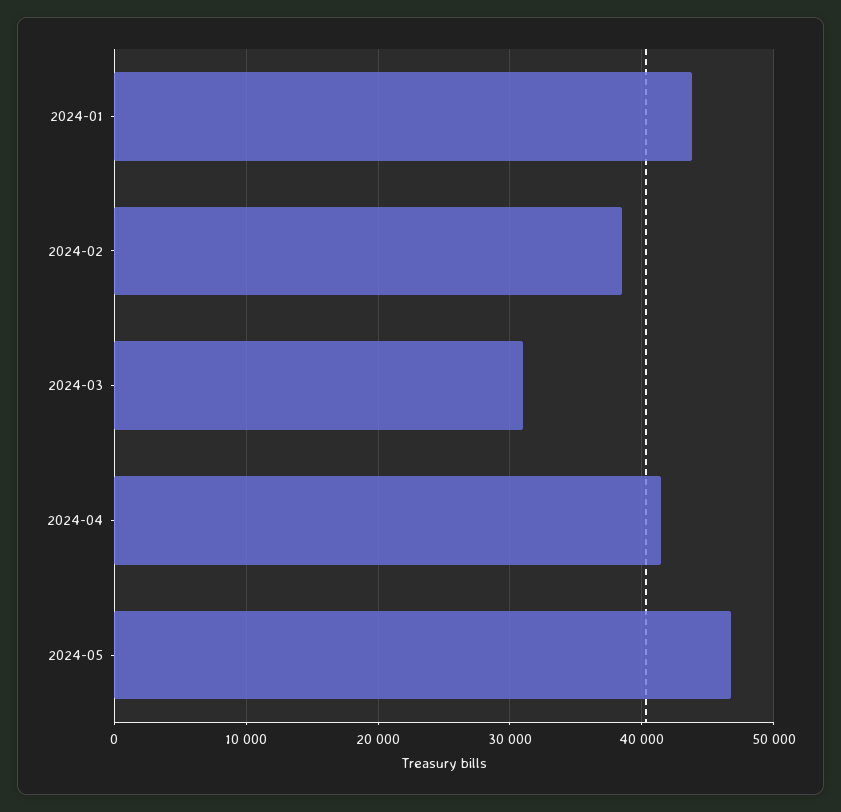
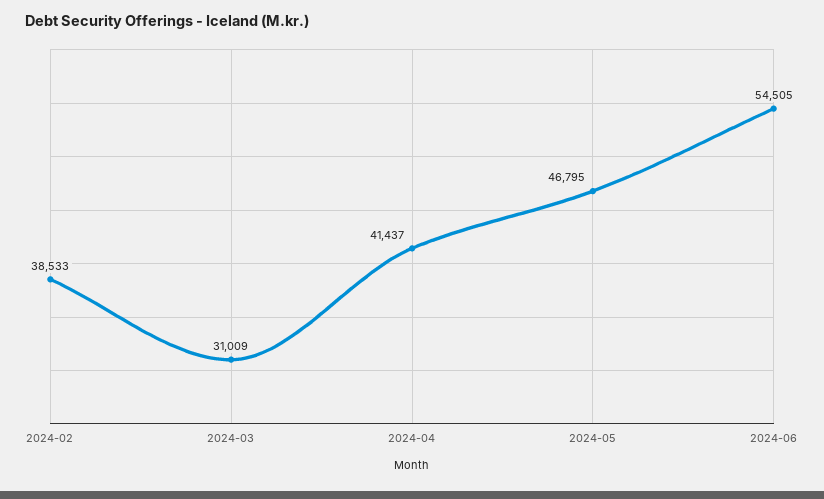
2024-01: 44000 -> none
2024-06: none -> 54505

